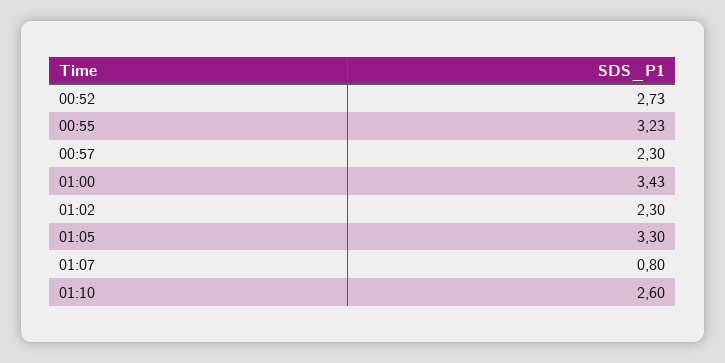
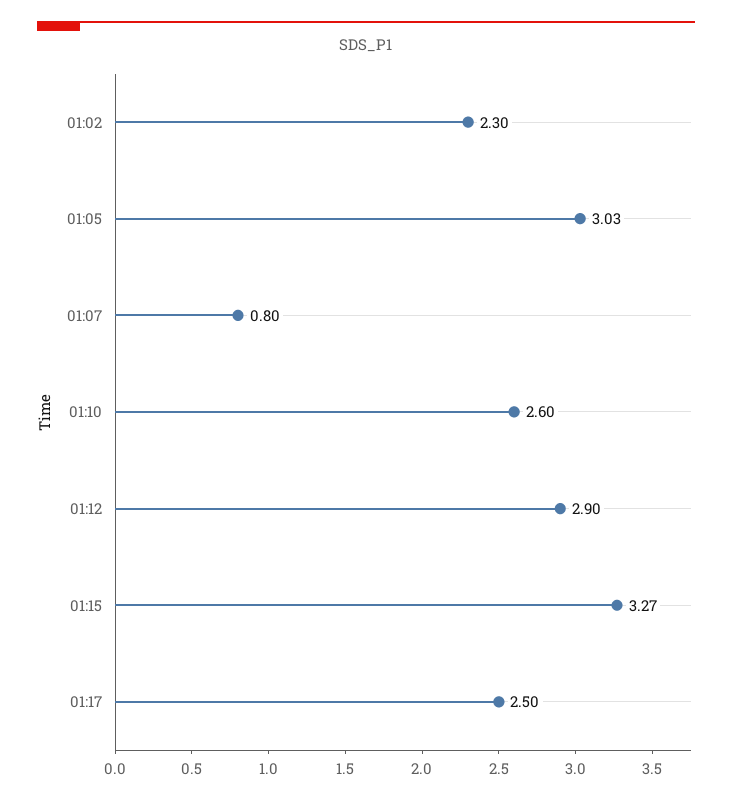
00:52: 2.73 -> none
00:55: 3.23 -> none
00:57: 2.3 -> none
01:00: 3.43 -> none
01:05: 3.3 -> 3.03
01:12: none -> 2.9
01:15: none -> 3.27
01:17: none -> 2.5

